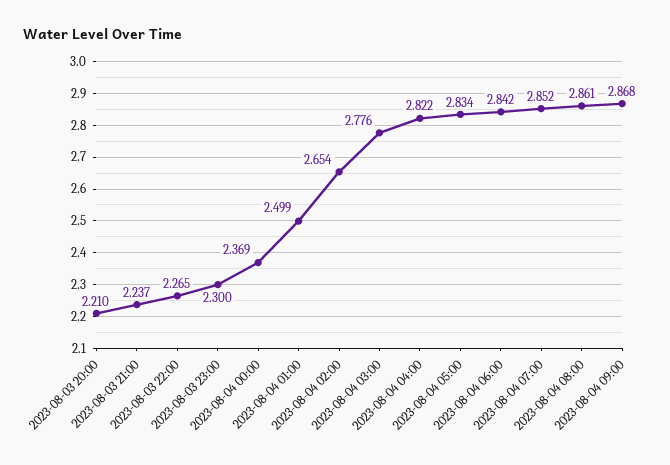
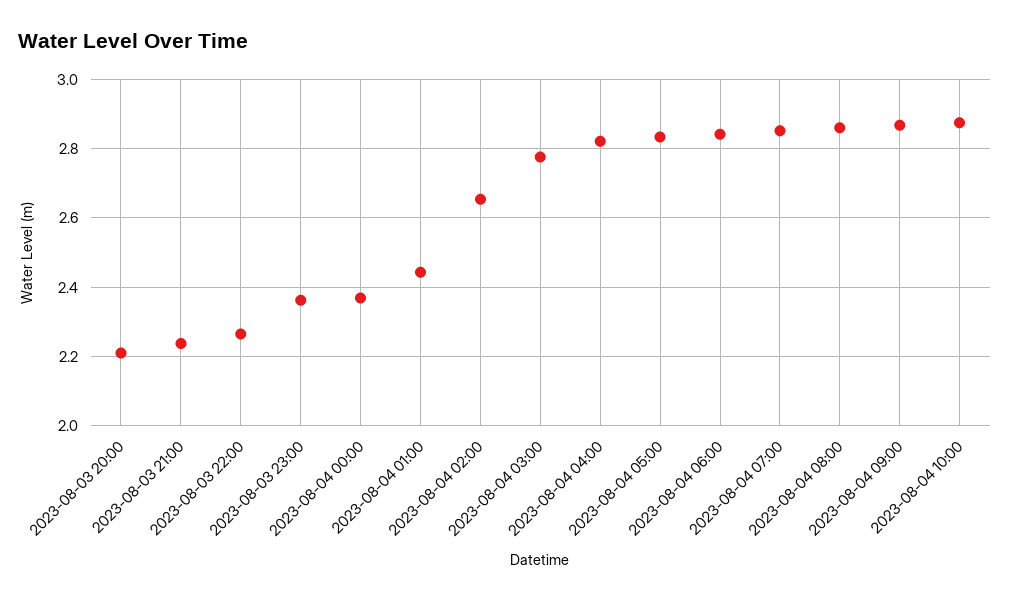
2023-08-03 23:00: 2.3 -> 2.36
2023-08-04 01:00: 2.499 -> 2.44
2023-08-04 10:00: none -> 2.88

